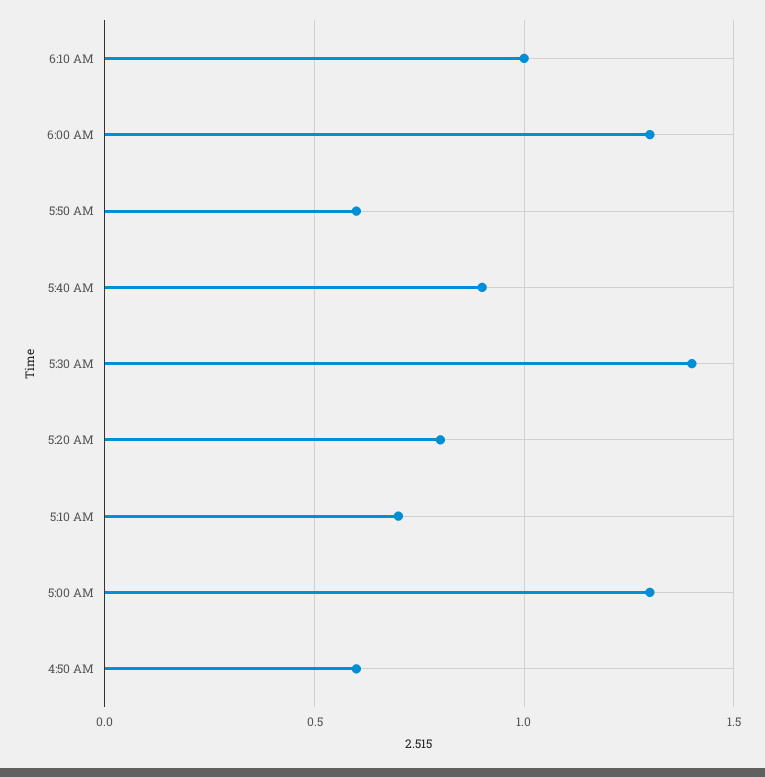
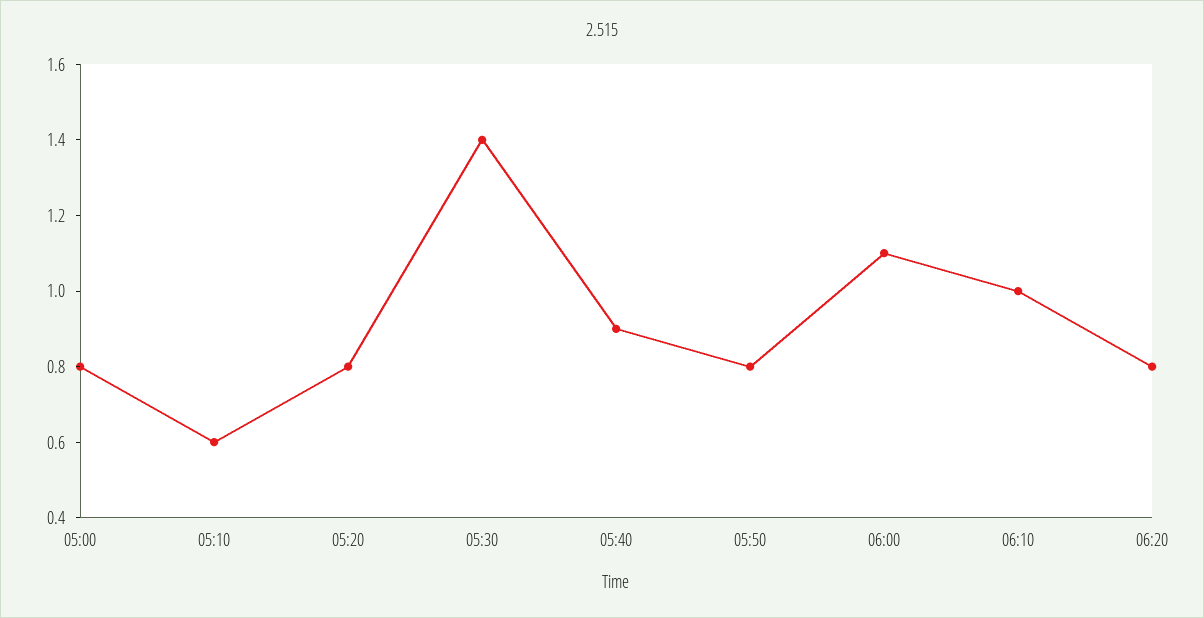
6:00 AM: 1.3 -> 1.1
5:50 AM: 0.6 -> 0.8
5:10 AM: 0.7 -> 0.6
5:00 AM: 1.3 -> 0.8
4:50 AM: 0.6 -> none
06:20: none -> 0.8

